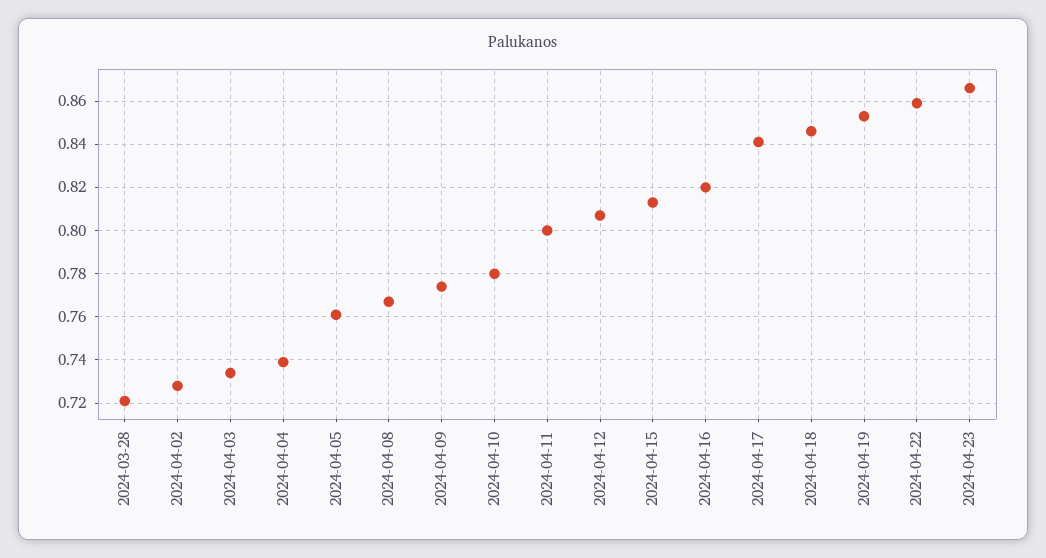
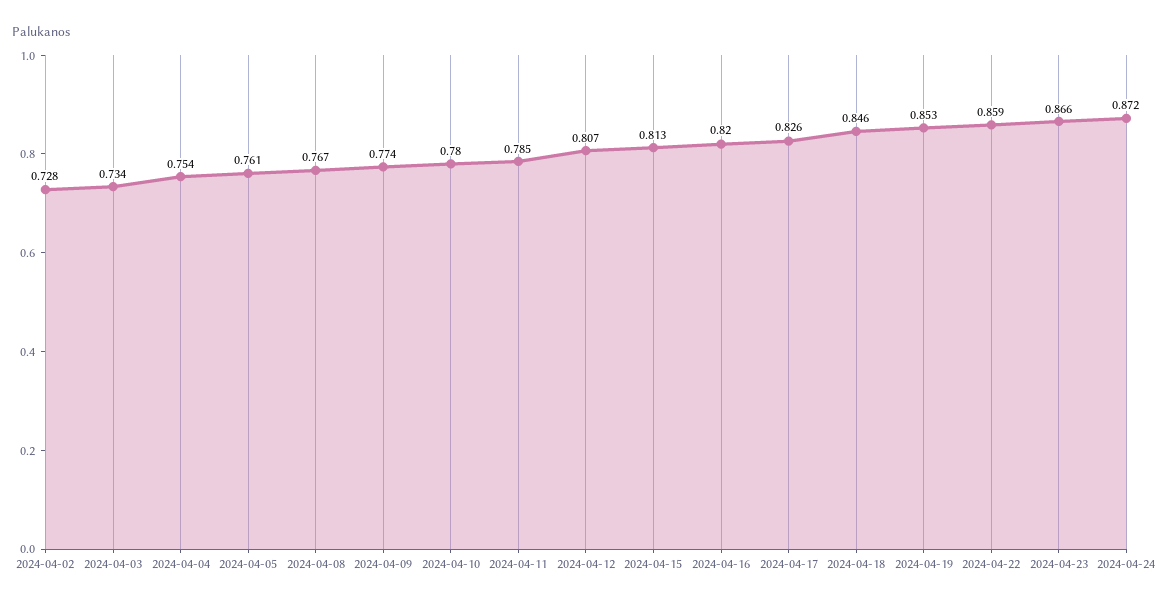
2024-03-28: 0.72 -> none
2024-04-04: 0.74 -> 0.754
2024-04-11: 0.8 -> 0.785
2024-04-17: 0.84 -> 0.826
2024-04-24: none -> 0.872

